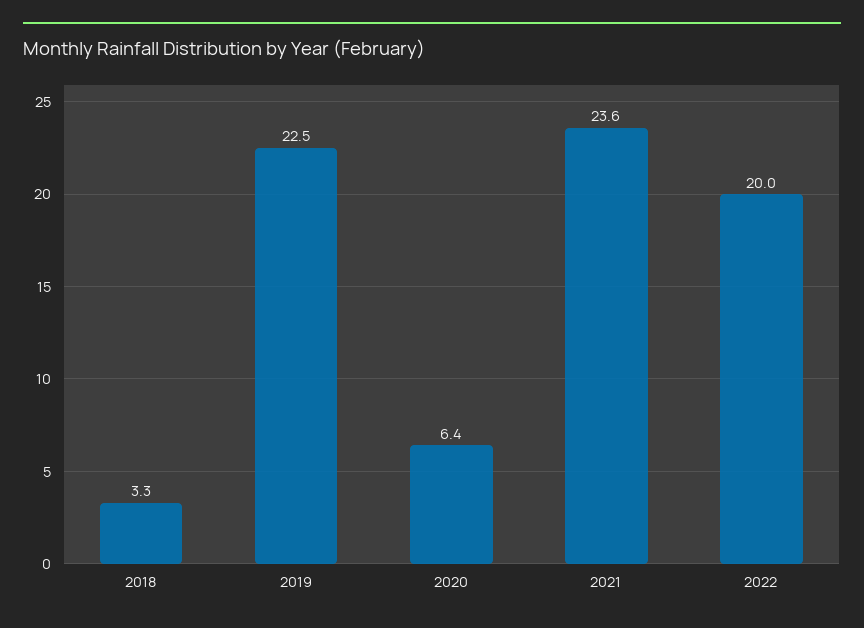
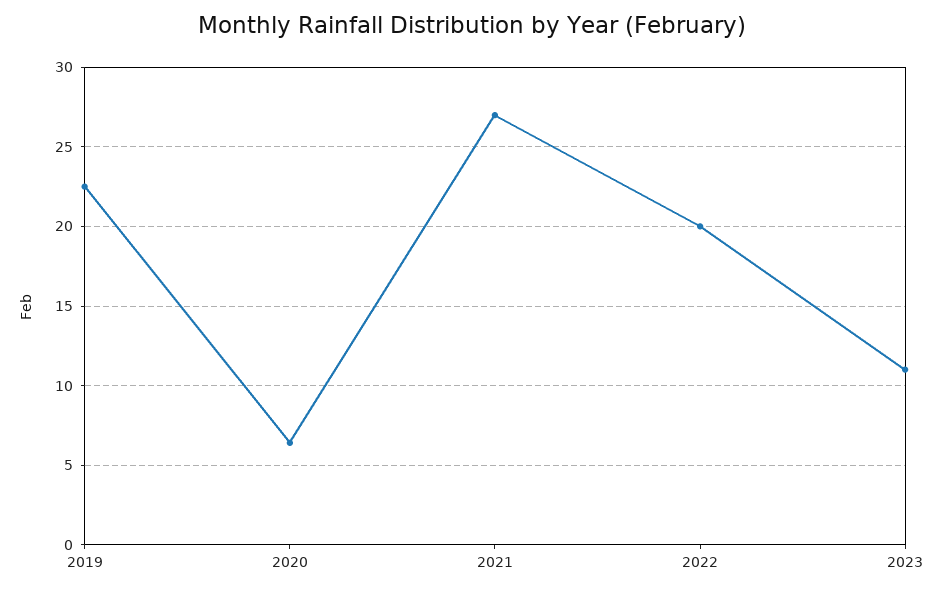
2018: 3.3 -> none
2021: 23.6 -> 27
2023: none -> 11

